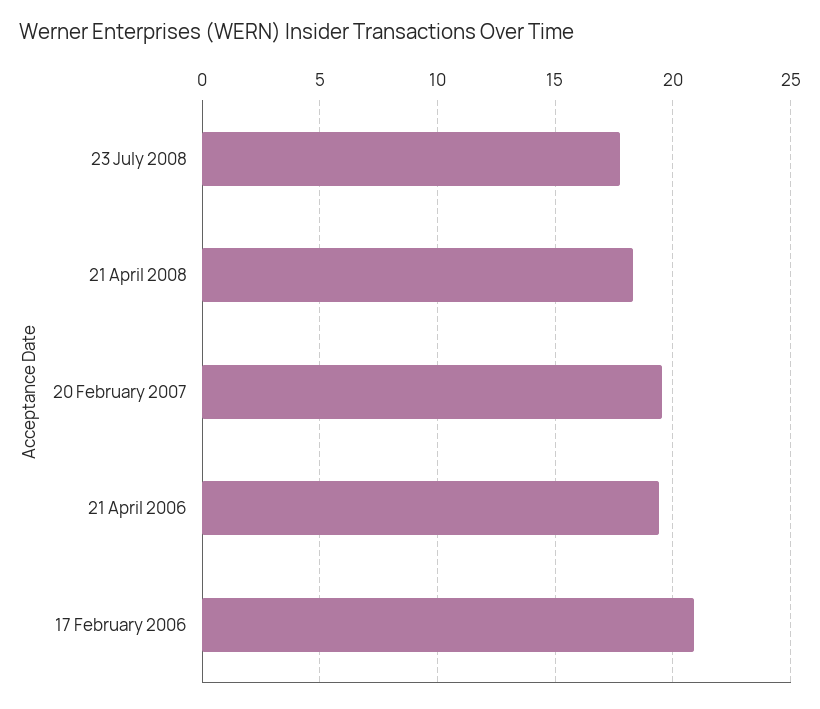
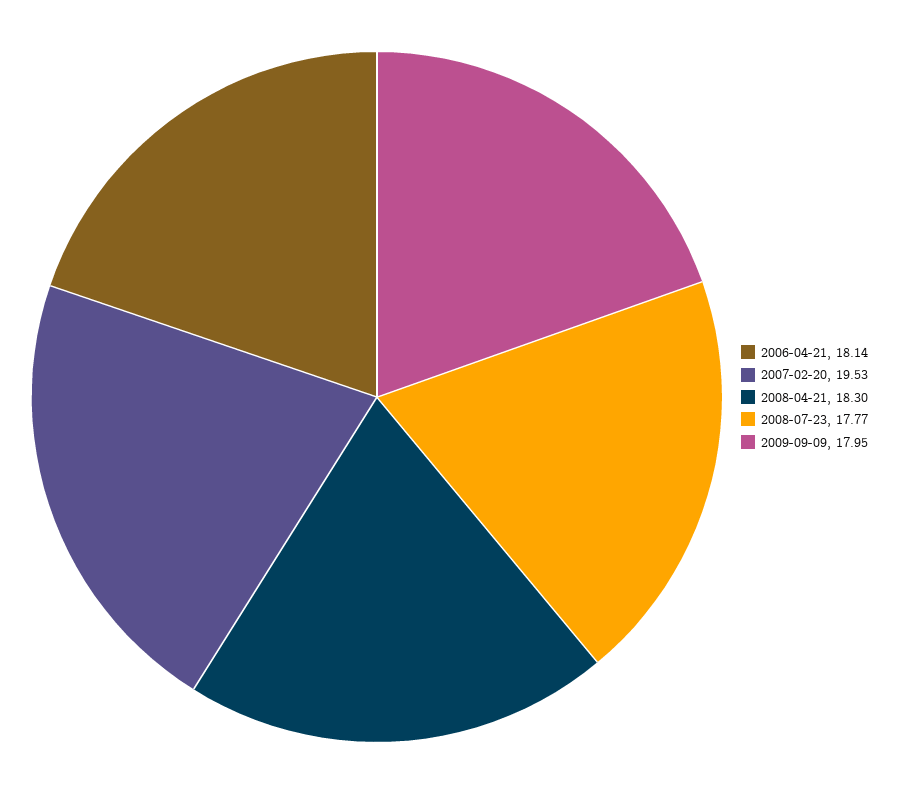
21 April 2006: 19.5 -> 18.14
17 February 2006: 21 -> none
2009-09-09: none -> 17.95

